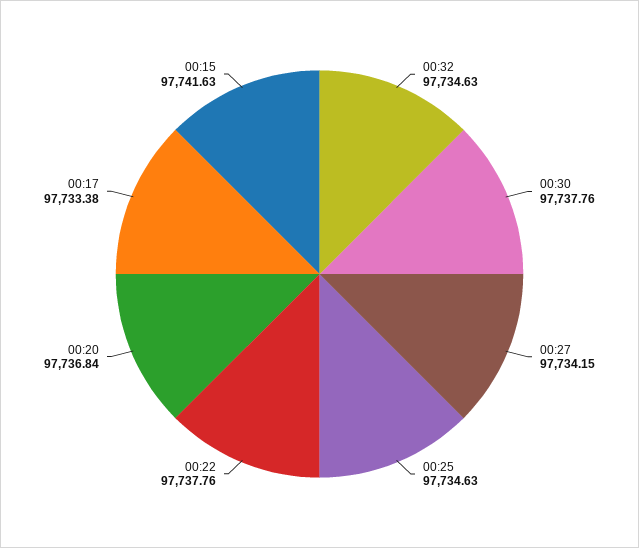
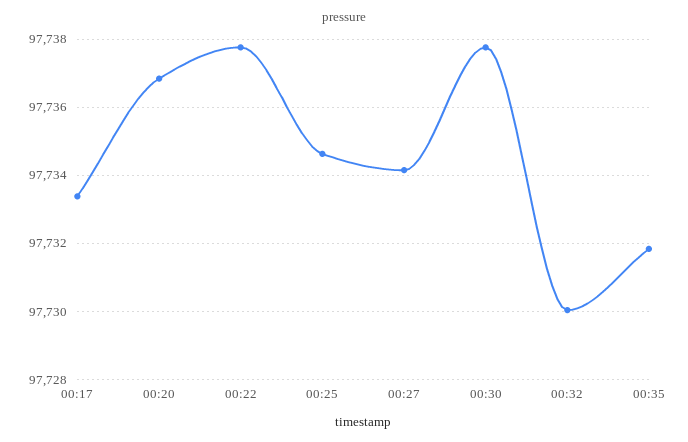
00:32: 97734.63 -> 97730
00:15: 97741.63 -> none
00:35: none -> 97731.8

